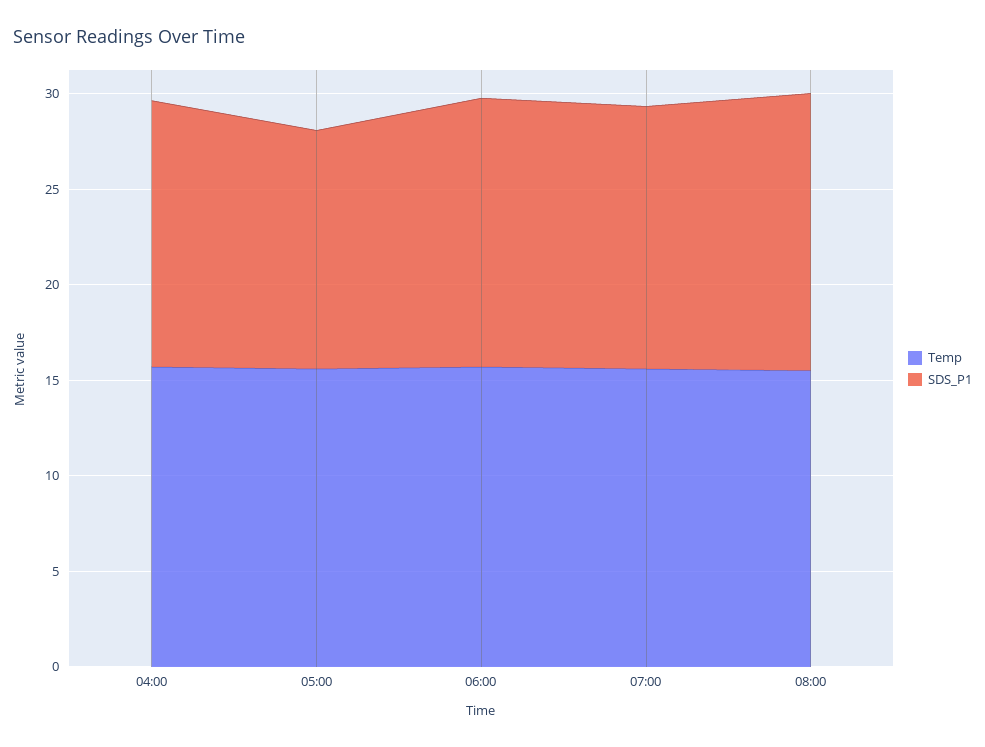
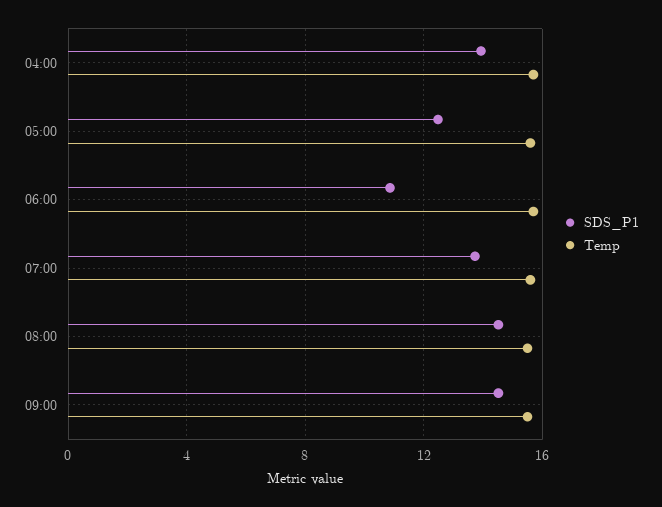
SDS_P1, 06:00: 14 -> 11
SDS_P1, 09:00: none -> 14.5
Temp, 09:00: none -> 15.5

